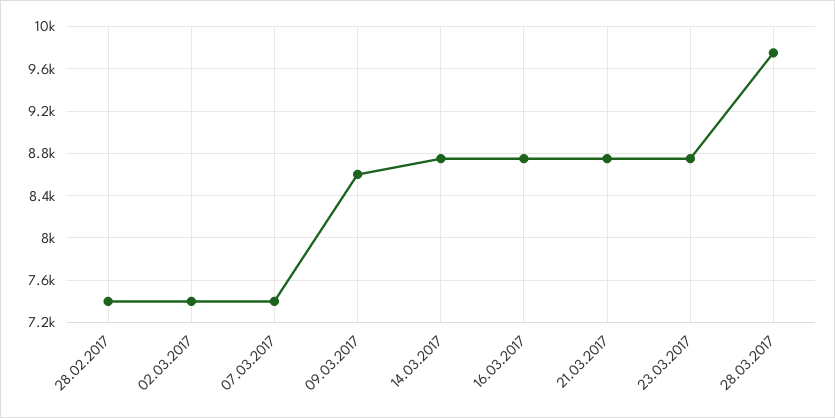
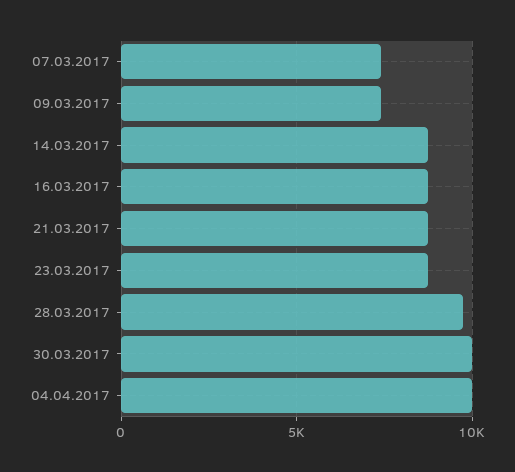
28.02.2017: 7400 -> none
02.03.2017: 7400 -> none
09.03.2017: 8600 -> 7500
30.03.2017: none -> 10000
04.04.2017: none -> 10000

